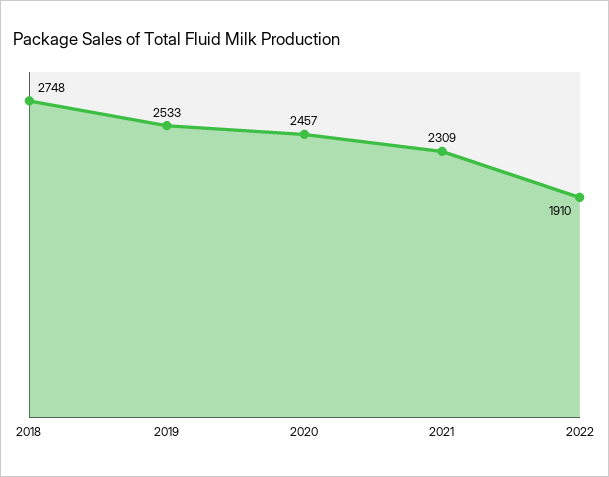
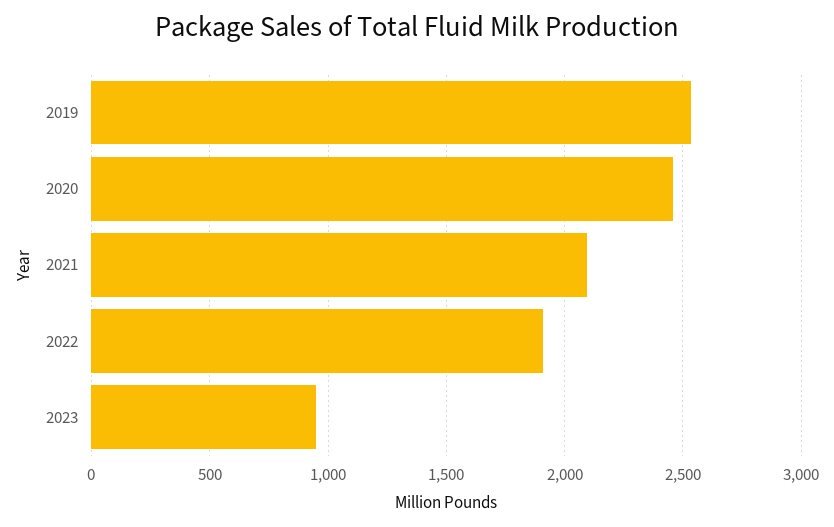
2018: 2748 -> none
2021: 2309 -> 2100
2023: none -> 950

